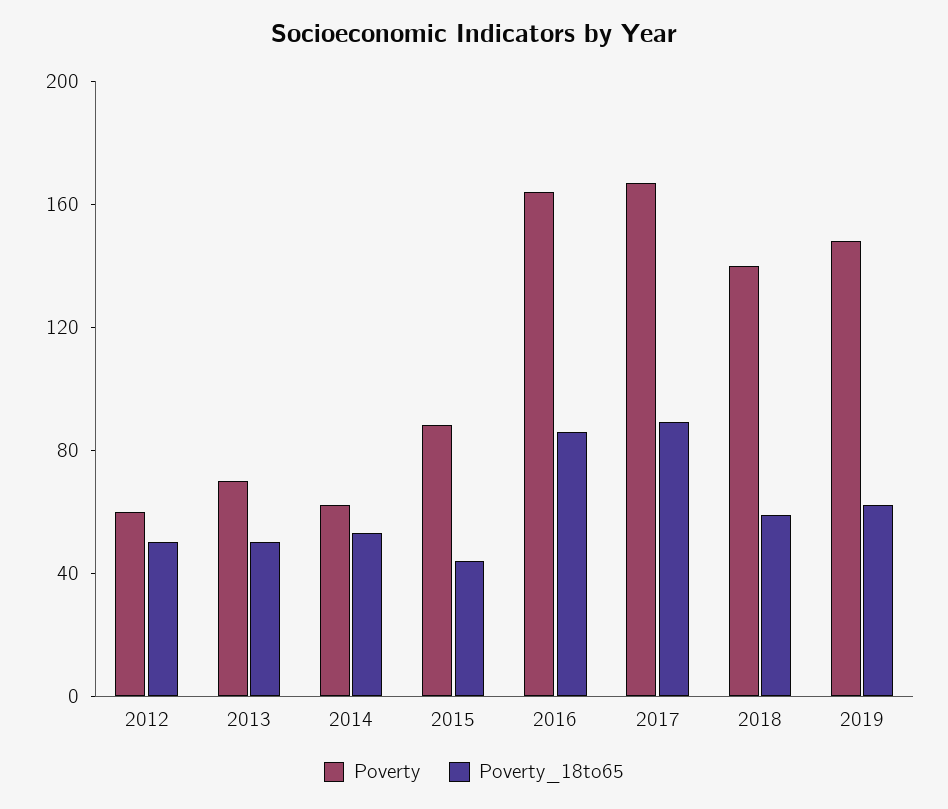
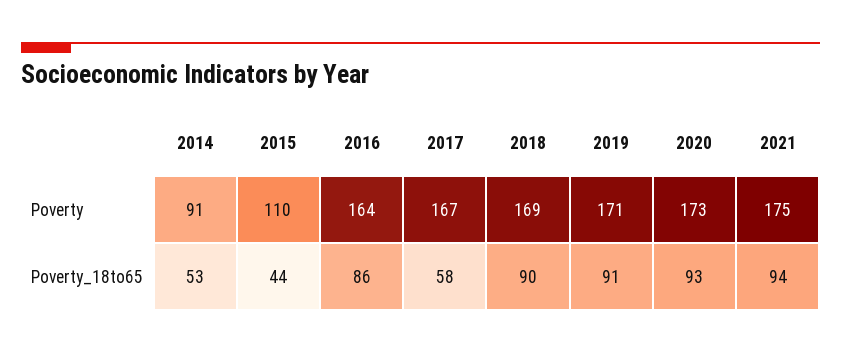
Poverty, 2012: 60 -> none
Poverty_18to65, 2012: 50 -> none
Poverty, 2013: 70 -> none
Poverty_18to65, 2013: 50 -> none
Poverty, 2014: 60 -> 91
Poverty, 2015: 90 -> 110
Poverty_18to65, 2017: 90 -> 58
Poverty, 2018: 140 -> 169
Poverty_18to65, 2018: 60 -> 90
Poverty, 2019: 150 -> 171
Poverty_18to65, 2019: 60 -> 91
Poverty, 2020: none -> 173
Poverty, 2021: none -> 175
Poverty_18to65, 2020: none -> 93
Poverty_18to65, 2021: none -> 94

